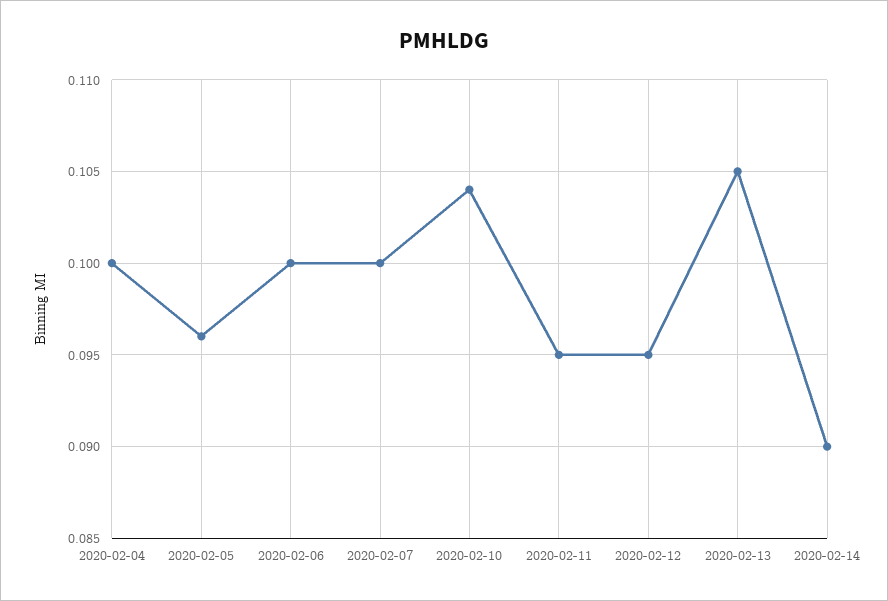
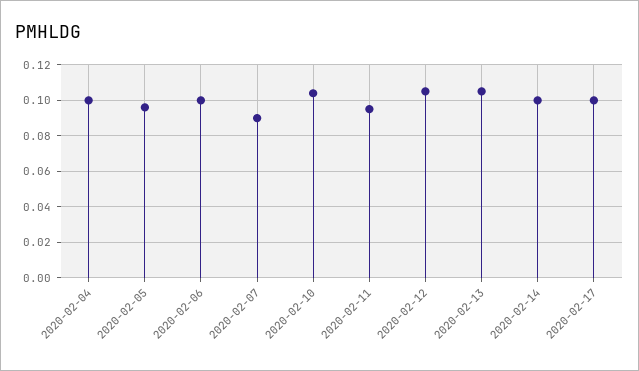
2020-02-07: 0.1 -> 0.09
2020-02-12: 0.095 -> 0.105
2020-02-14: 0.09 -> 0.1
2020-02-17: none -> 0.1

